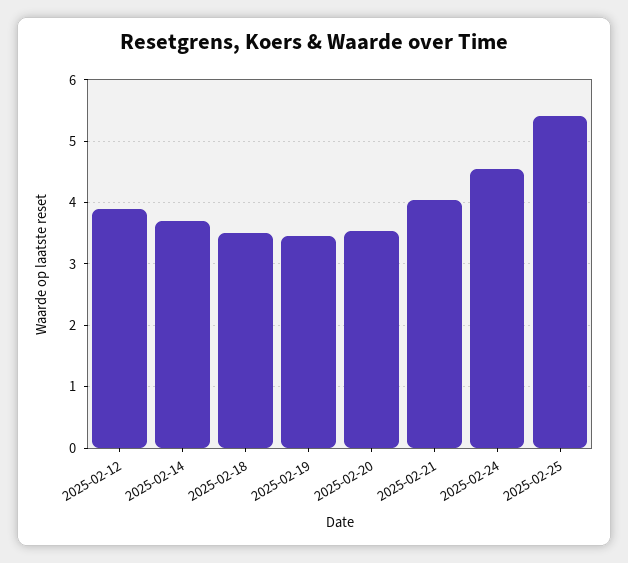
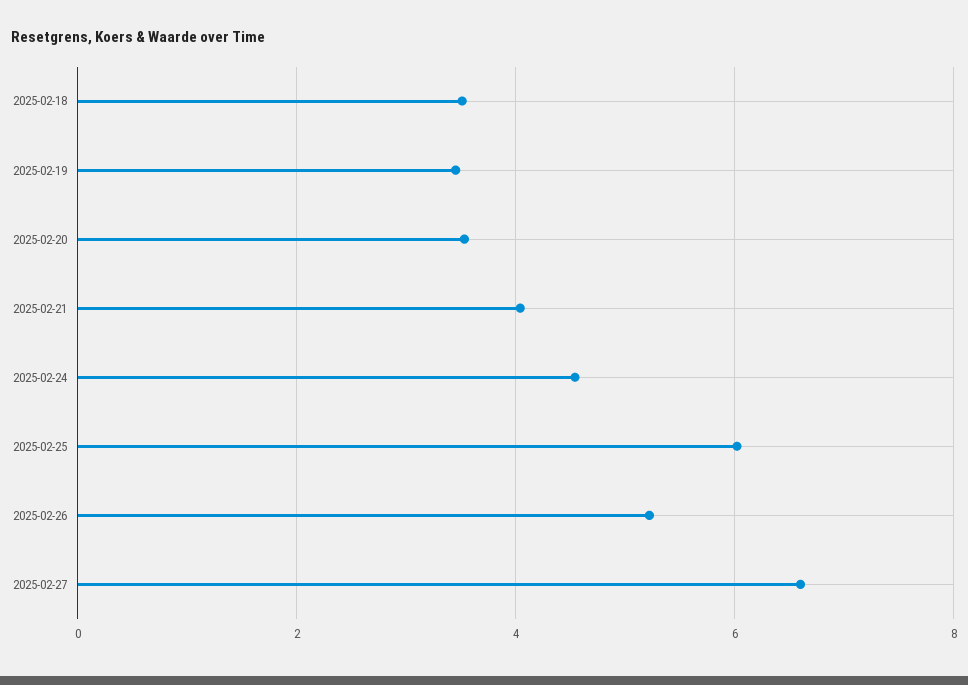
2025-02-12: 3.9 -> none
2025-02-14: 3.7 -> none
2025-02-25: 5.4 -> 6
2025-02-26: none -> 5.2
2025-02-27: none -> 6.6

